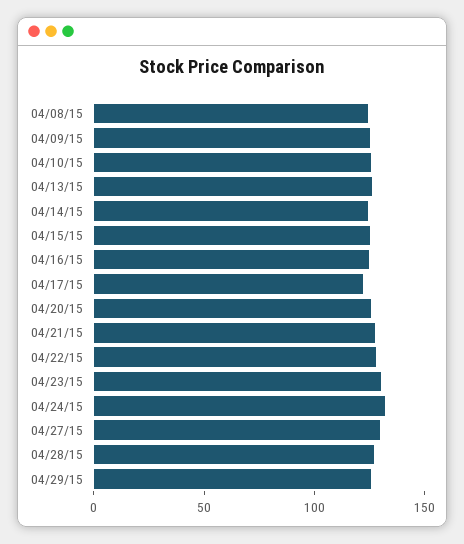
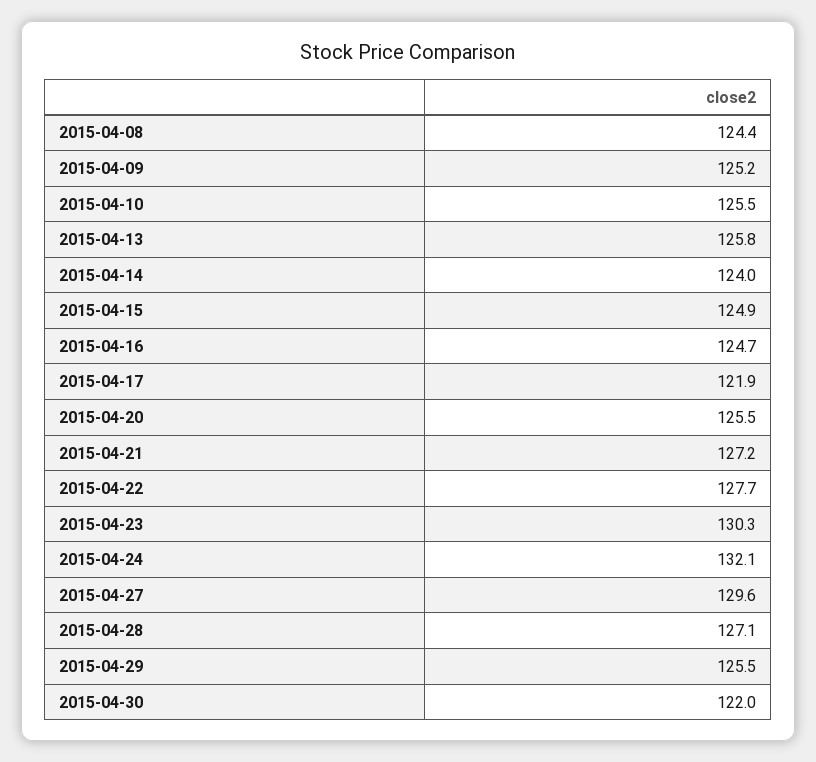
2015-04-30: none -> 122

